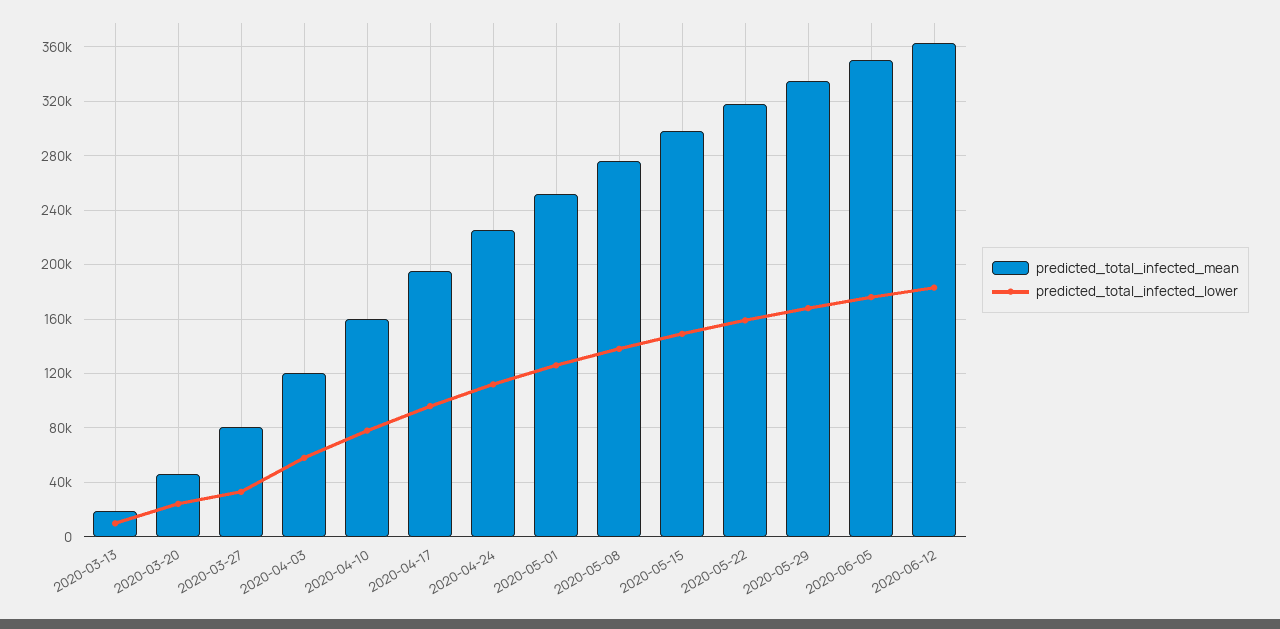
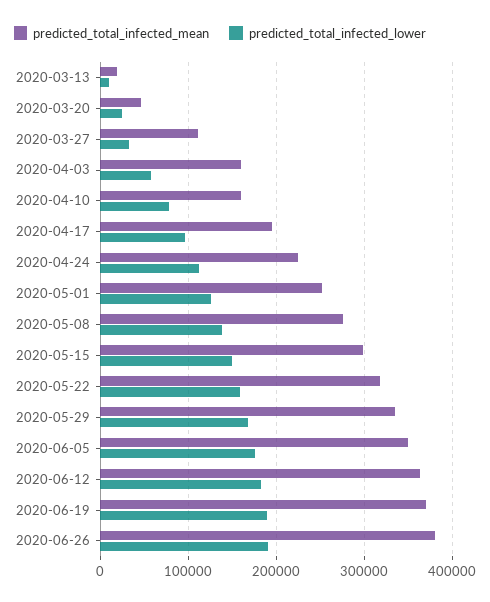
predicted_total_infected_mean, 2020-03-27: 80000 -> 110000
predicted_total_infected_mean, 2020-04-03: 120000 -> 160000
predicted_total_infected_mean, 2020-06-19: none -> 370000
predicted_total_infected_lower, 2020-06-19: none -> 190000
predicted_total_infected_mean, 2020-06-26: none -> 380000
predicted_total_infected_lower, 2020-06-26: none -> 190000

